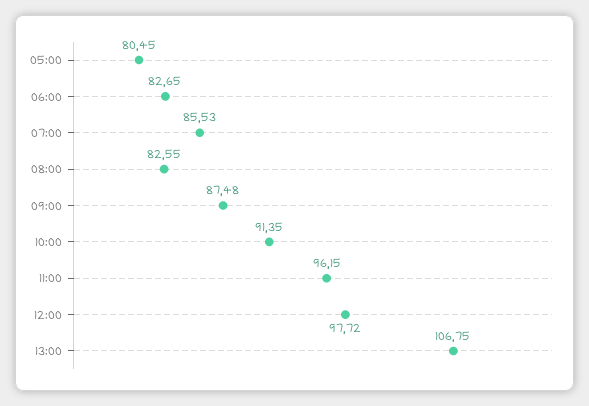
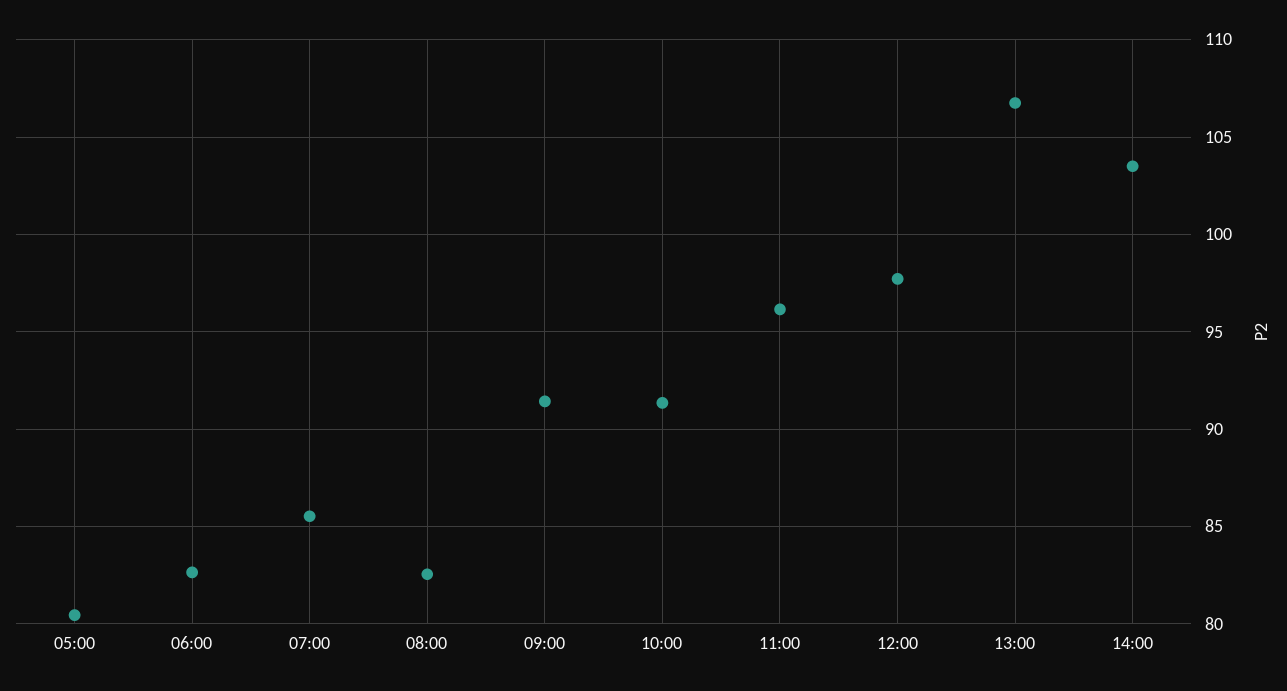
09:00: 87.48 -> 91.5
14:00: none -> 103.5

